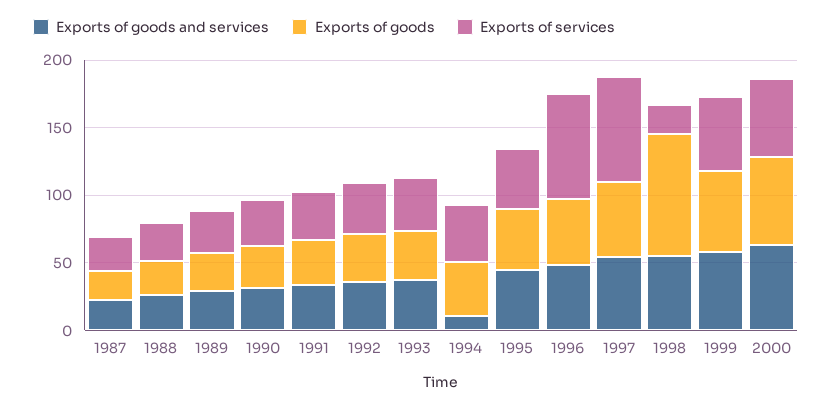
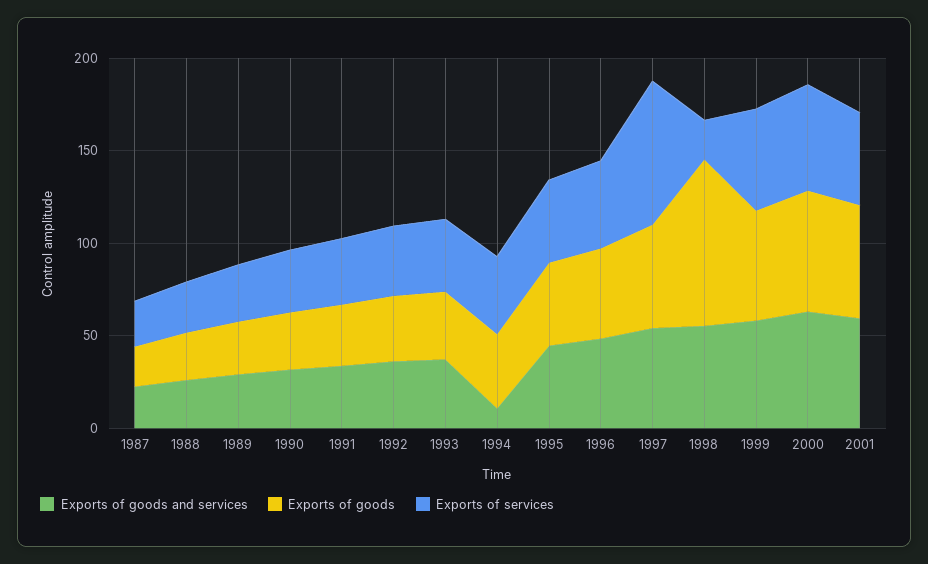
Exports of services, 1996: 80 -> 50
Exports of goods and services, 2001: none -> 60
Exports of goods, 2001: none -> 60
Exports of services, 2001: none -> 50

